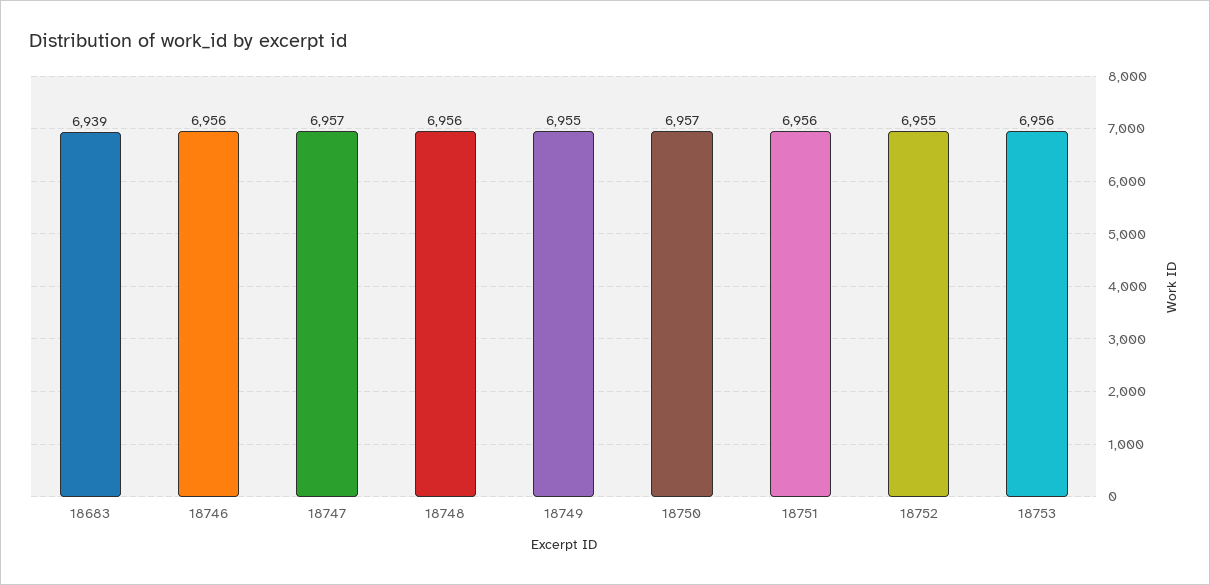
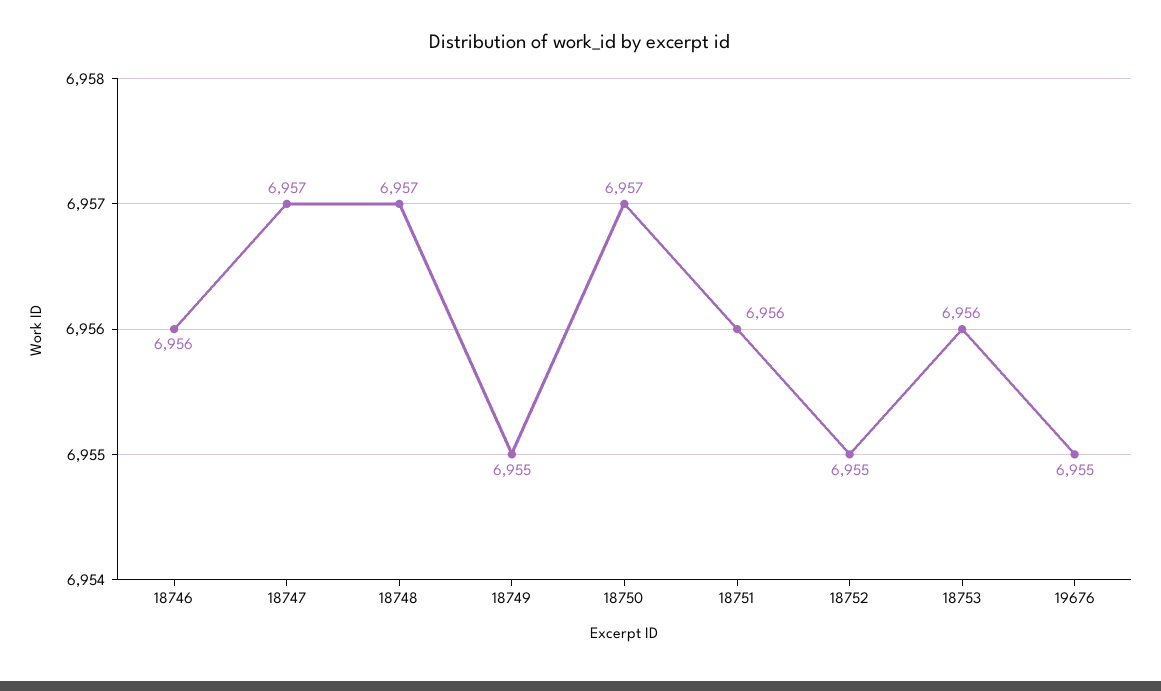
18683: 6939 -> none
18748: 6956 -> 6957
19676: none -> 6955

